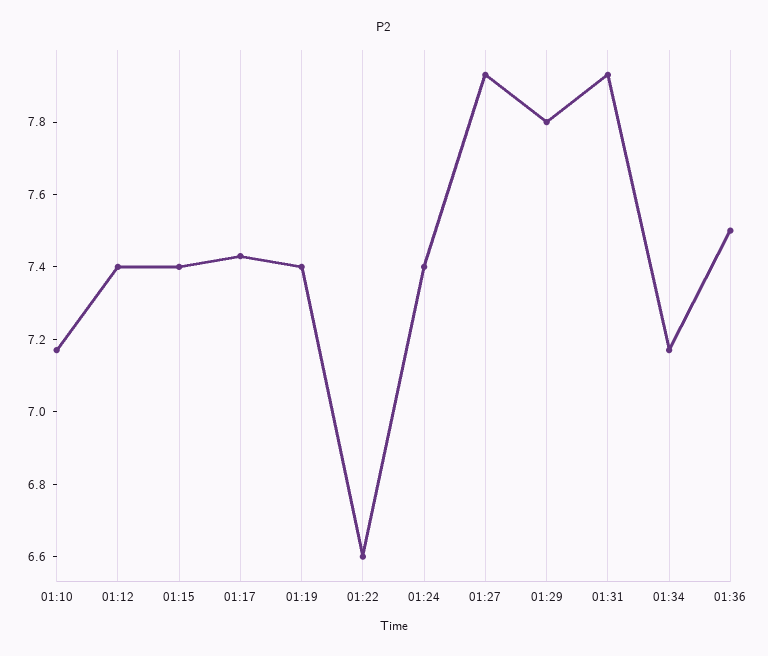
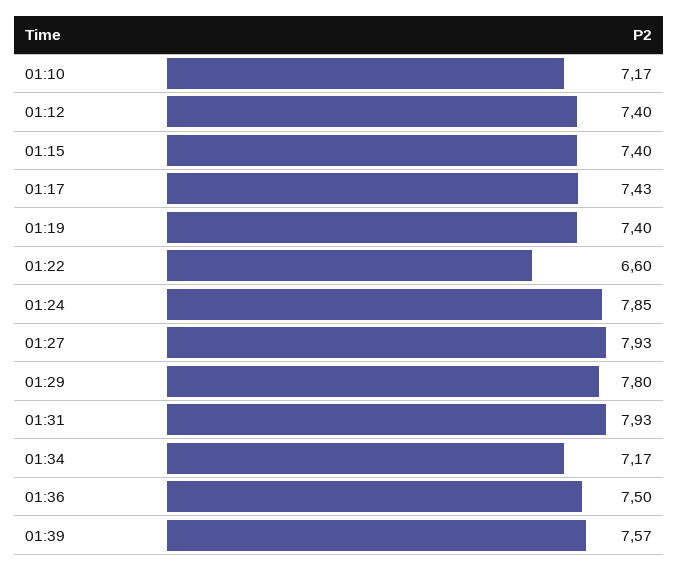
01:24: 7.4 -> 7.85
01:39: none -> 7.57

